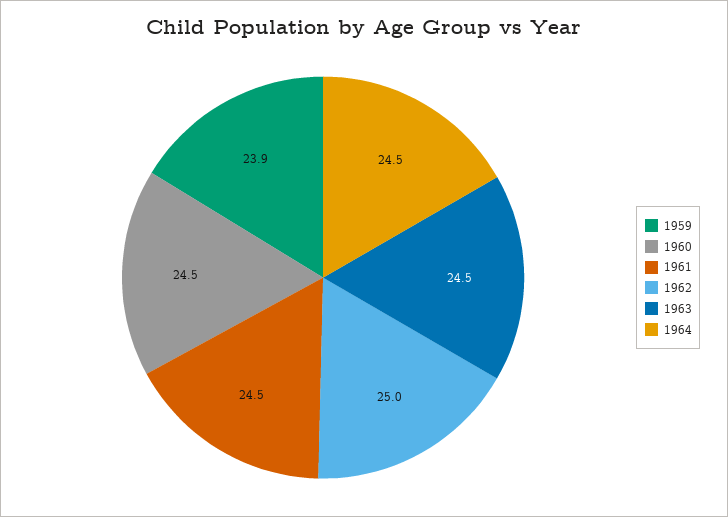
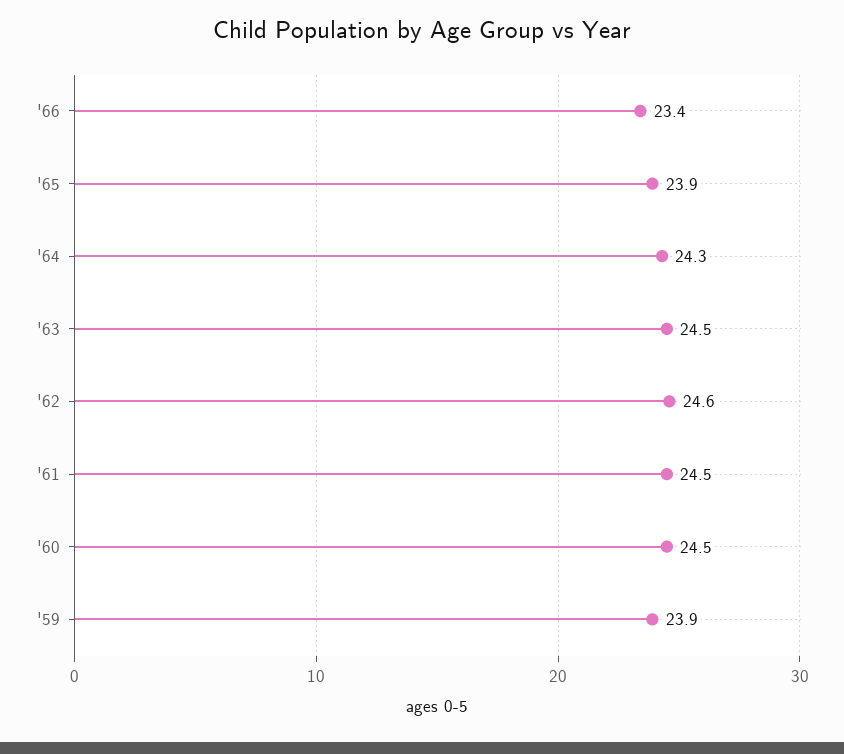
1962: 25 -> 24.6
1964: 24.5 -> 24.3
'66: none -> 23.4
'65: none -> 23.9

